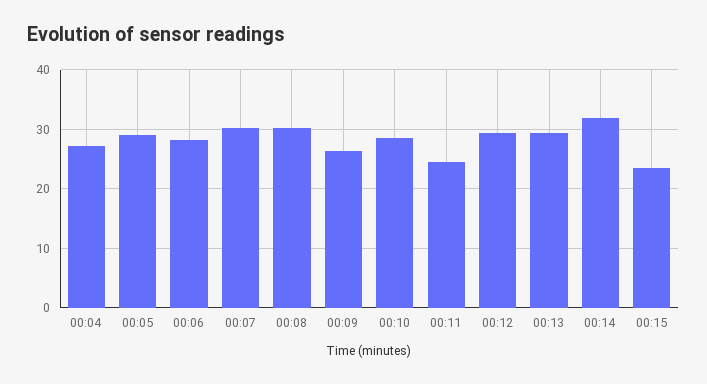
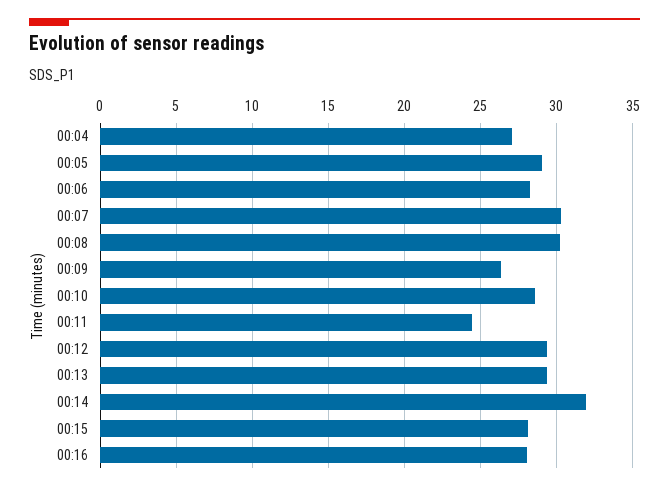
00:15: 24 -> 28
00:16: none -> 28

